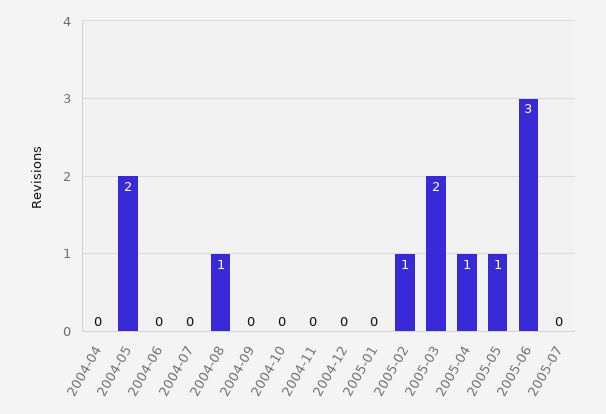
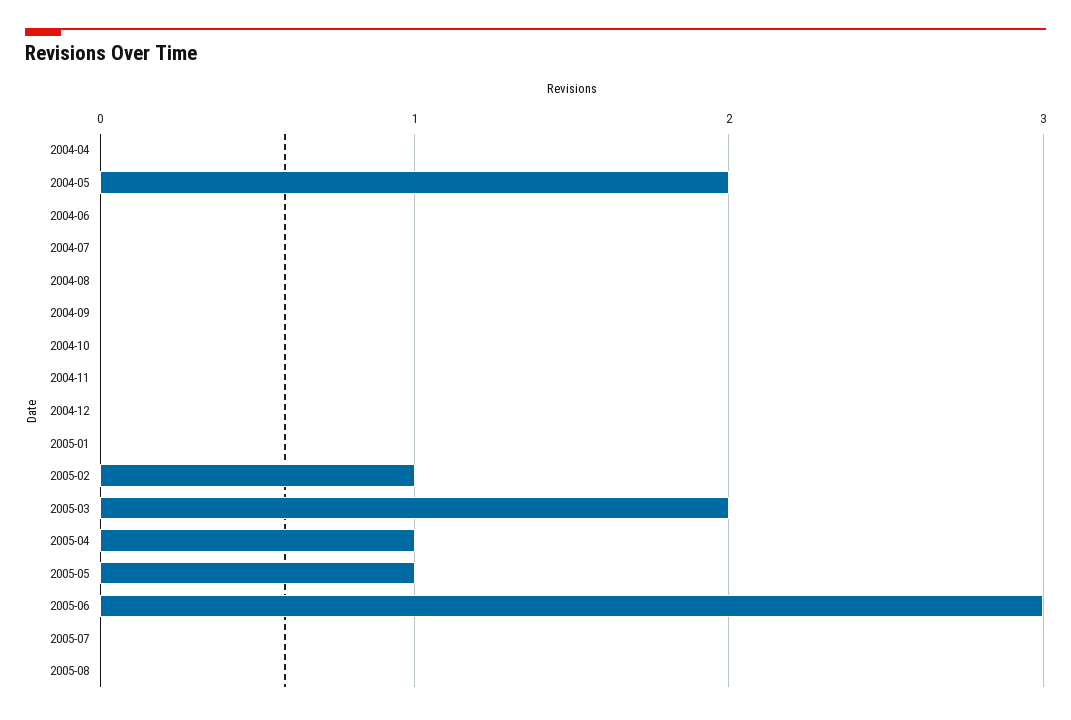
2004-08: 1 -> 0
2005-08: none -> 0

